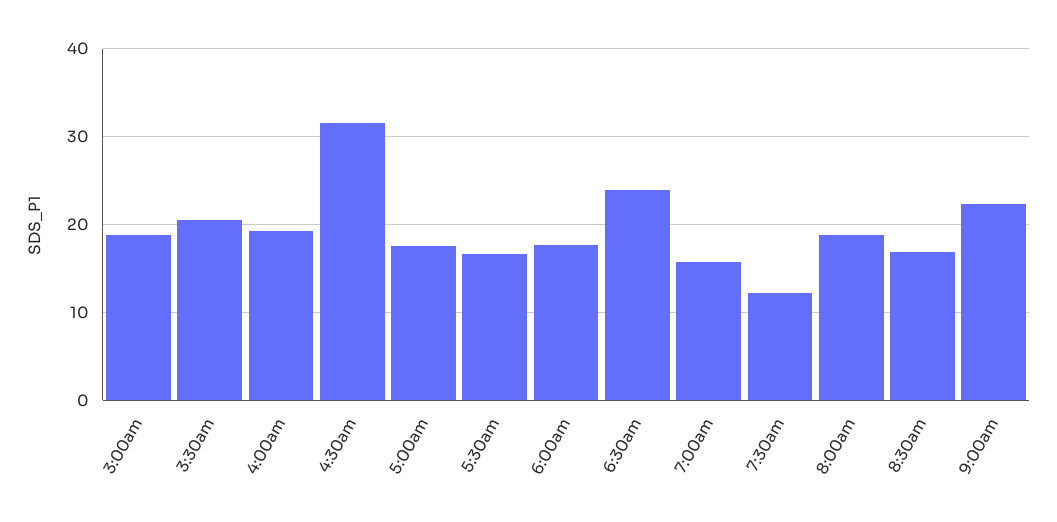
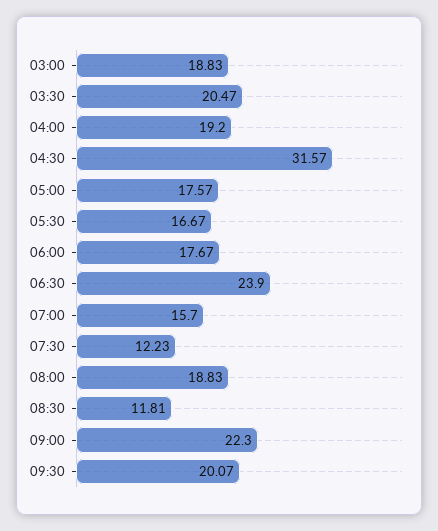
8:30am: 17 -> 11.81
09:30: none -> 20.07

